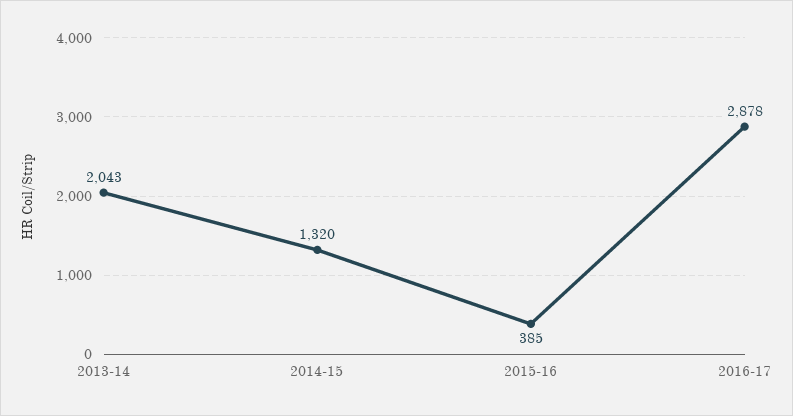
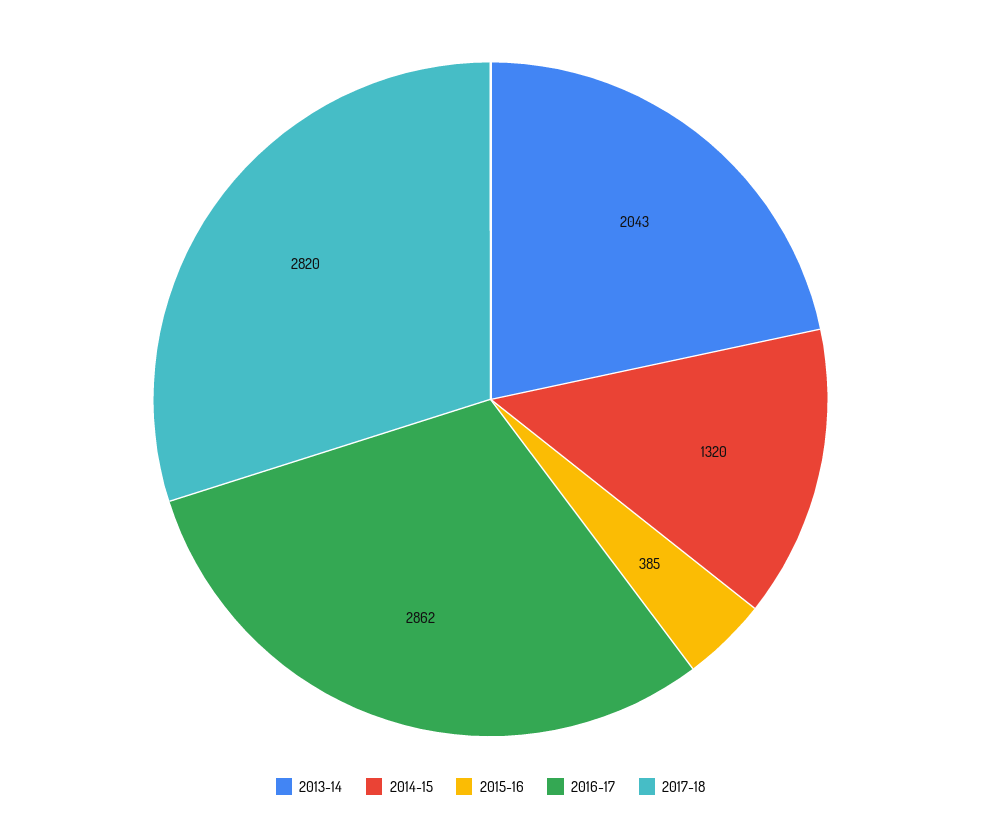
2016-17: 2878 -> 2862
2017-18: none -> 2820

